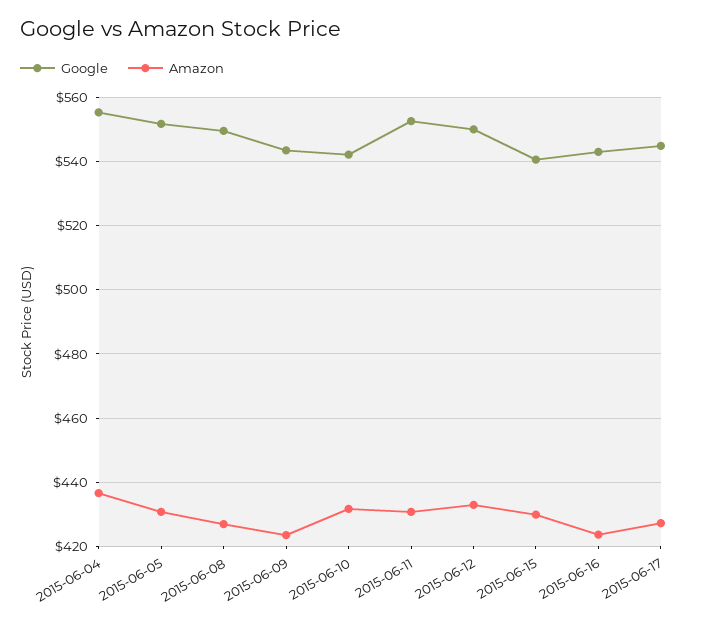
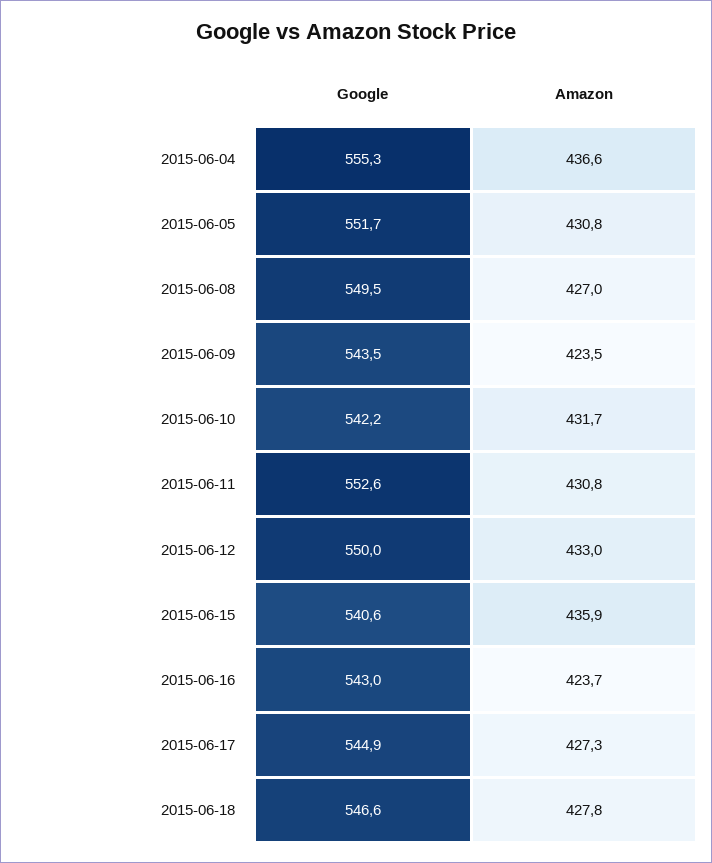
Amazon, 2015-06-15: 430 -> 435.9
Google, 2015-06-18: none -> 546.6
Amazon, 2015-06-18: none -> 427.8

